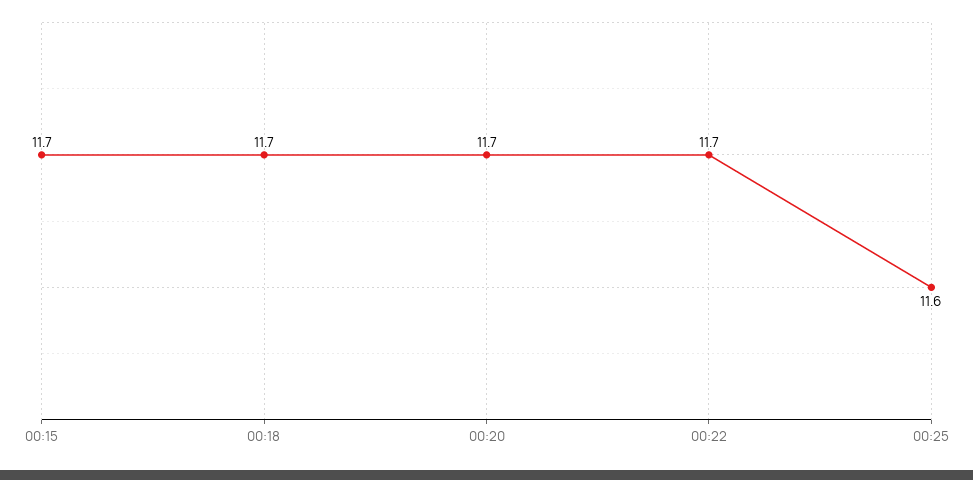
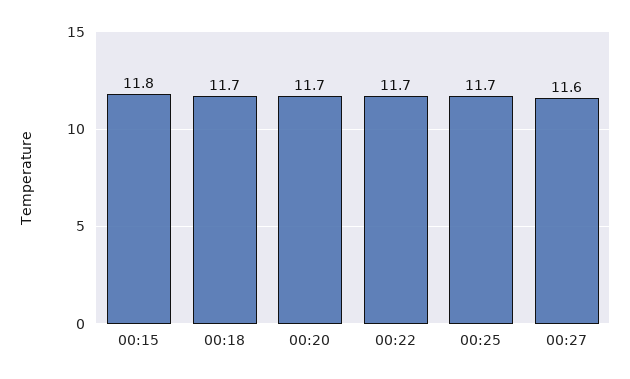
00:15: 11.7 -> 11.8
00:25: 11.6 -> 11.7
00:27: none -> 11.6

